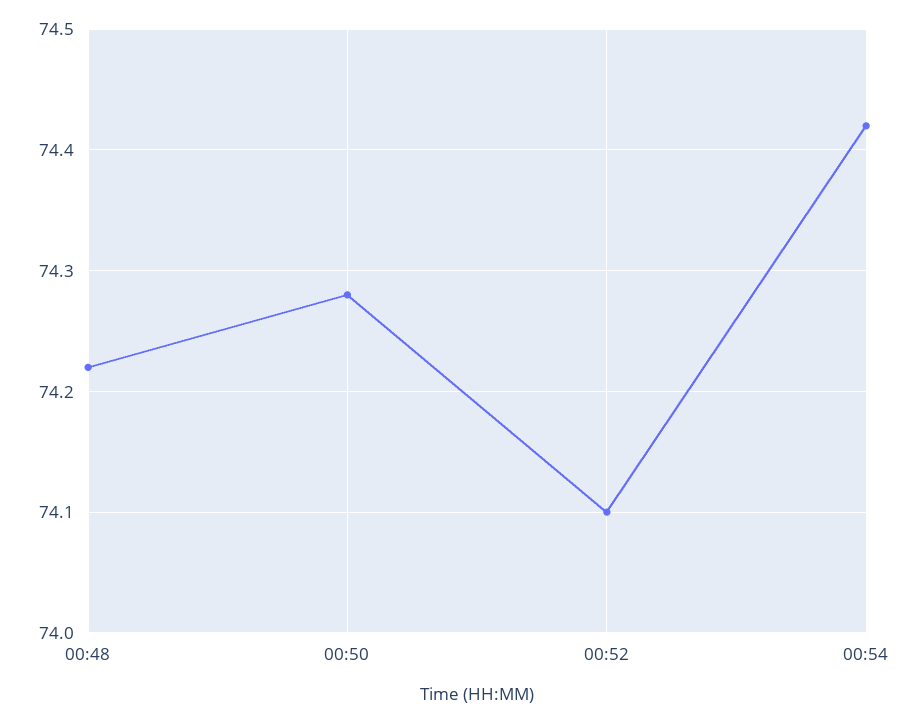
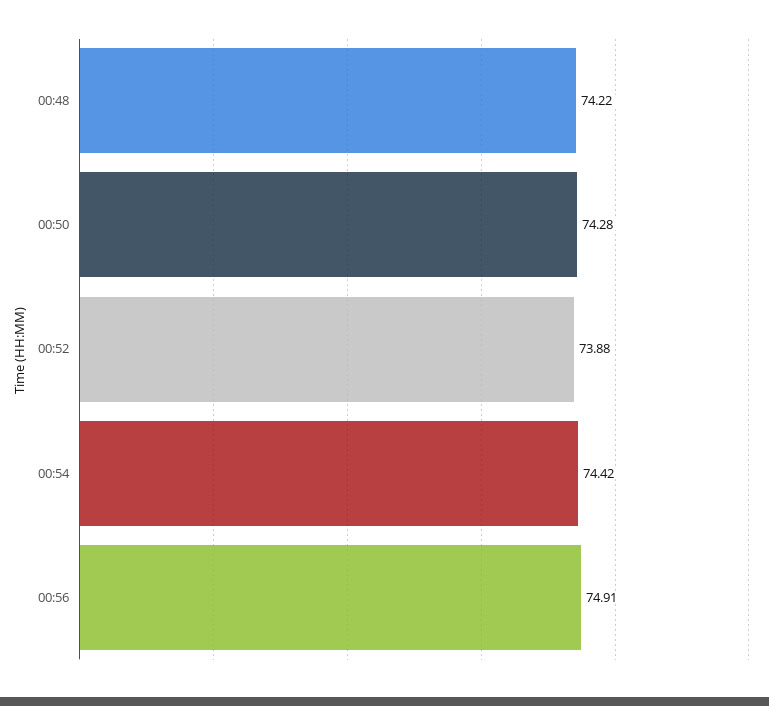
00:52: 74.1 -> 73.88
00:56: none -> 74.91

